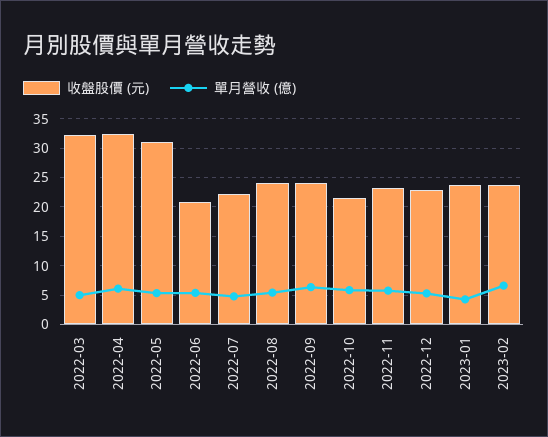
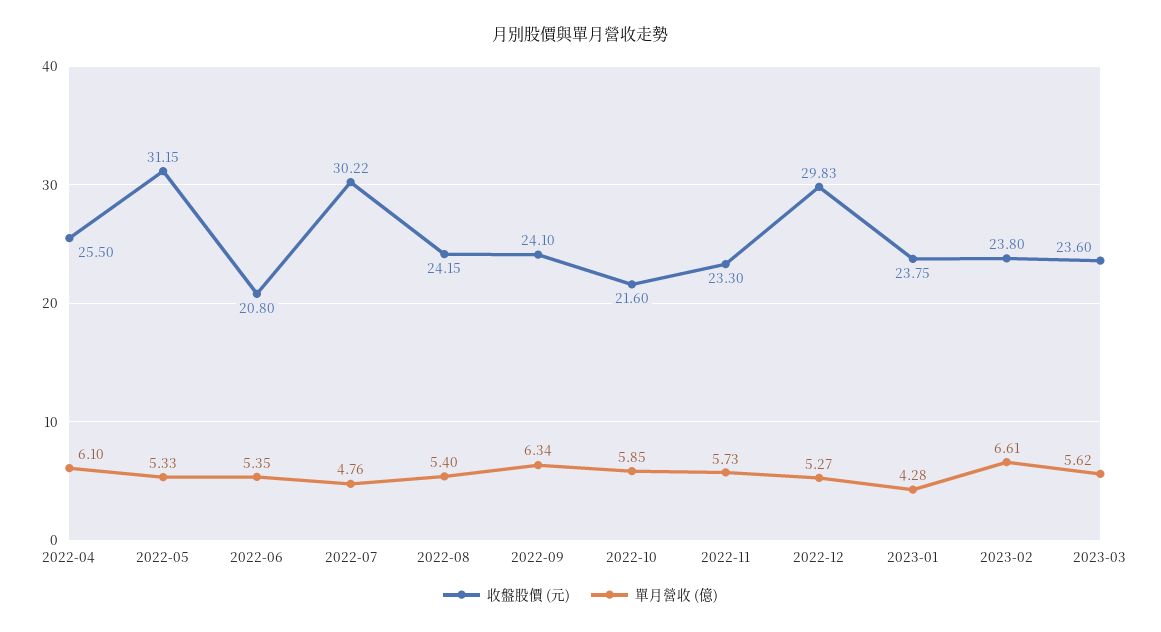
收盤股價 (元), 2022-03: 32.5 -> none
單月營收 (億), 2022-03: 5 -> none
收盤股價 (元), 2022-04: 32.5 -> 25.5
收盤股價 (元), 2022-07: 22.5 -> 30.22
收盤股價 (元), 2022-12: 22.5 -> 29.83
收盤股價 (元), 2023-03: none -> 23.6
單月營收 (億), 2023-03: none -> 5.62

